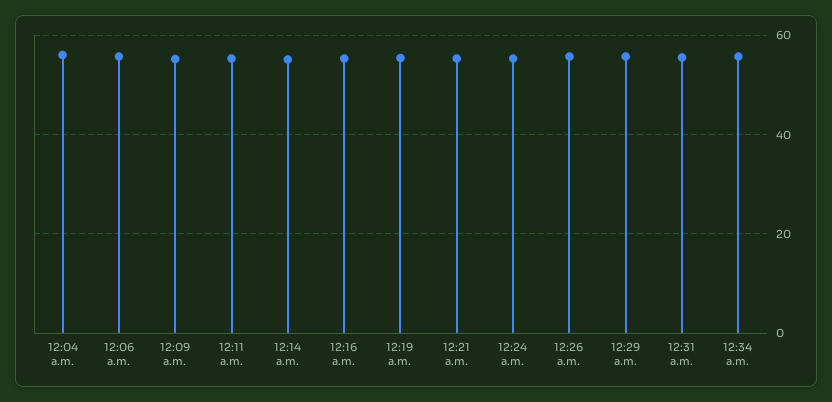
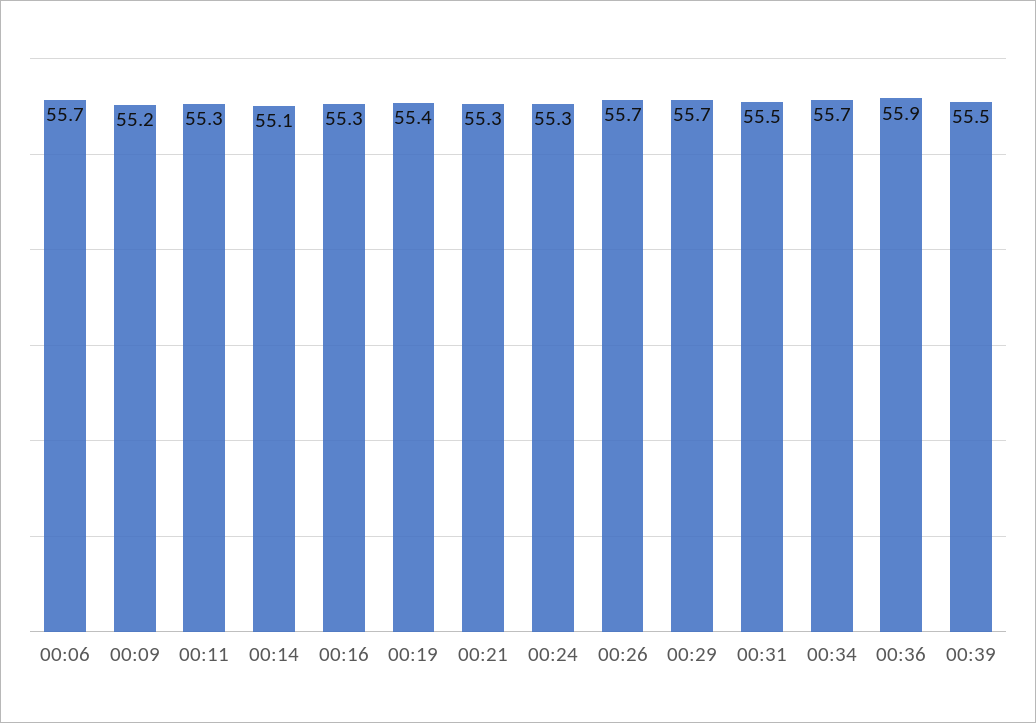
12:04 a.m.: 56 -> none
00:36: none -> 55.9
00:39: none -> 55.5

